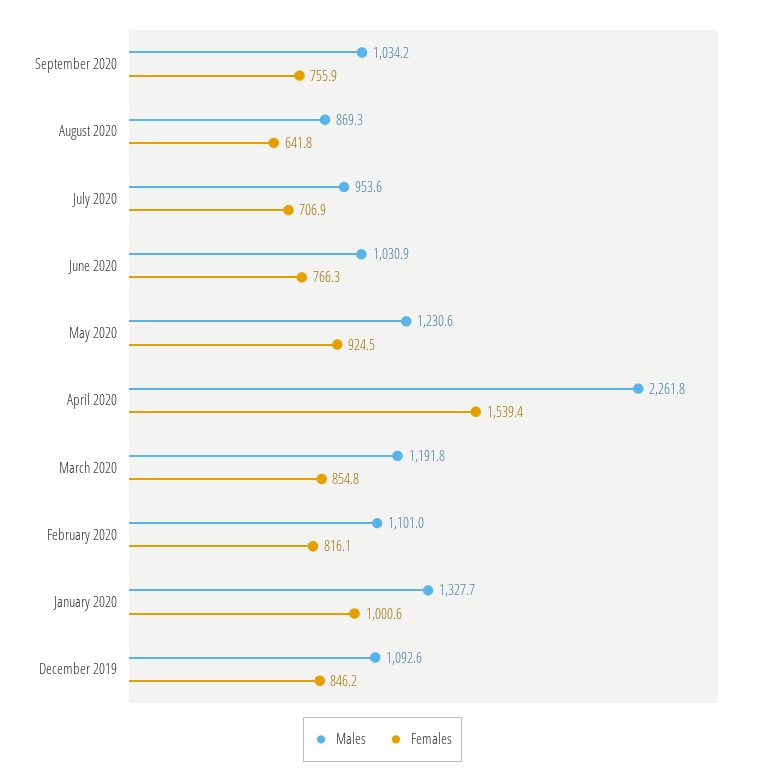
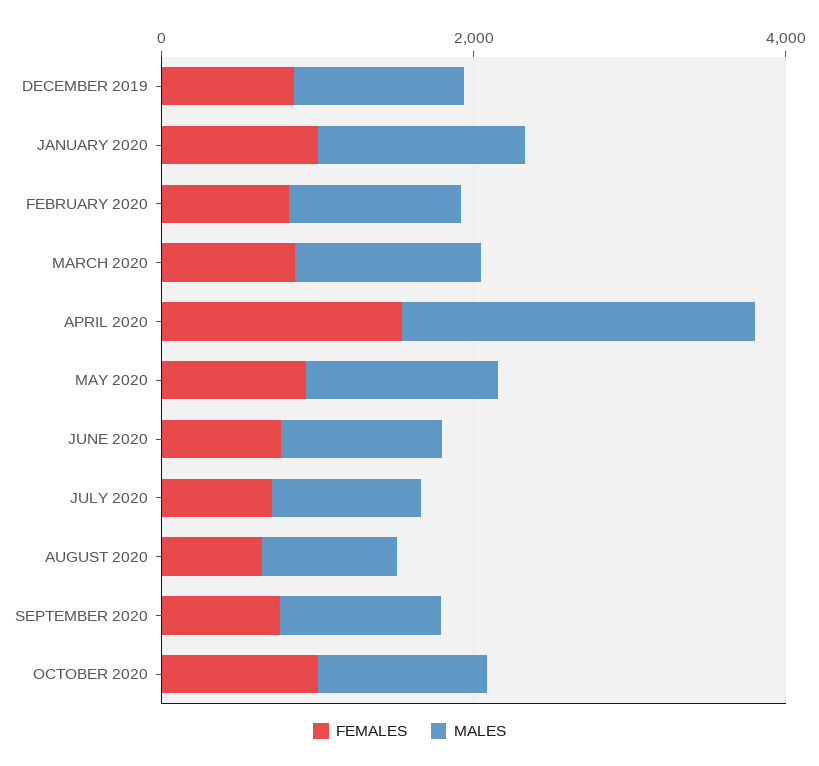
Females, OCTOBER 2020: none -> 1000
Males, OCTOBER 2020: none -> 1000

